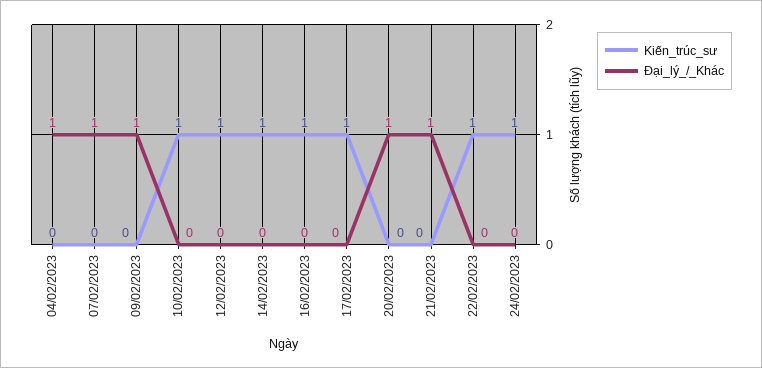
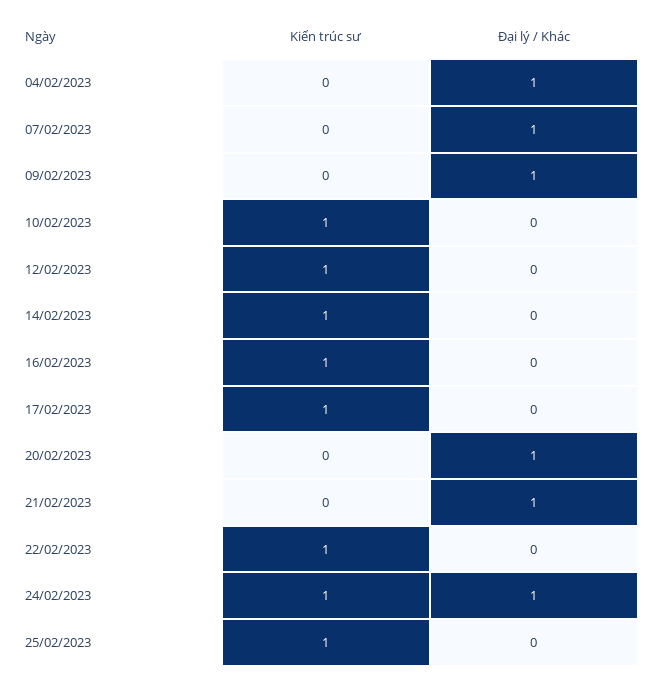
Đại_lý_/_Khác, 24/02/2023: 0 -> 1
Kiến_trúc_sư, 25/02/2023: none -> 1
Đại_lý_/_Khác, 25/02/2023: none -> 0

